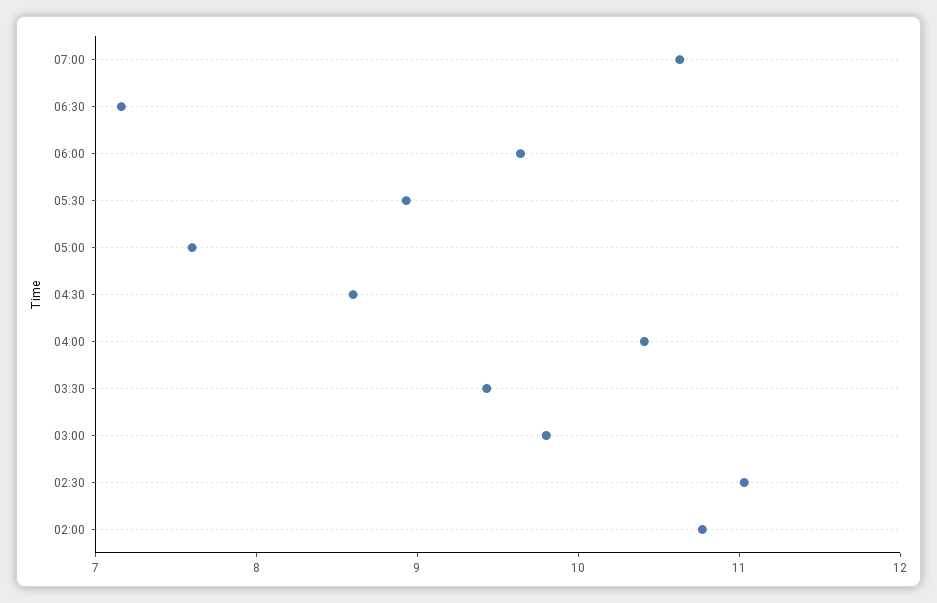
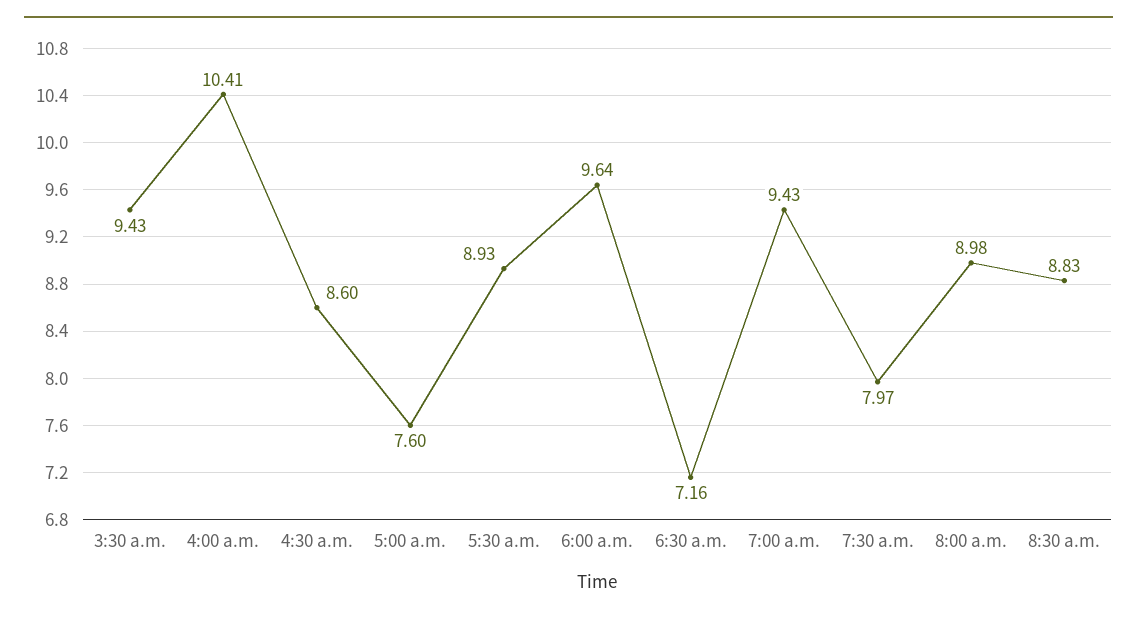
07:00: 10.6 -> 9.43
03:00: 9.8 -> none
02:30: 11 -> none
02:00: 10.8 -> none
7:30 a.m.: none -> 7.97
8:00 a.m.: none -> 8.98
8:30 a.m.: none -> 8.83

